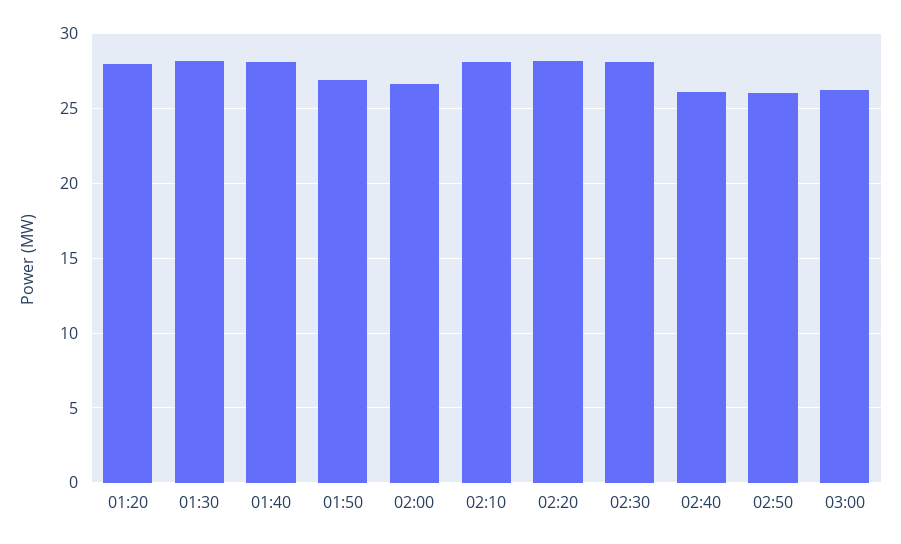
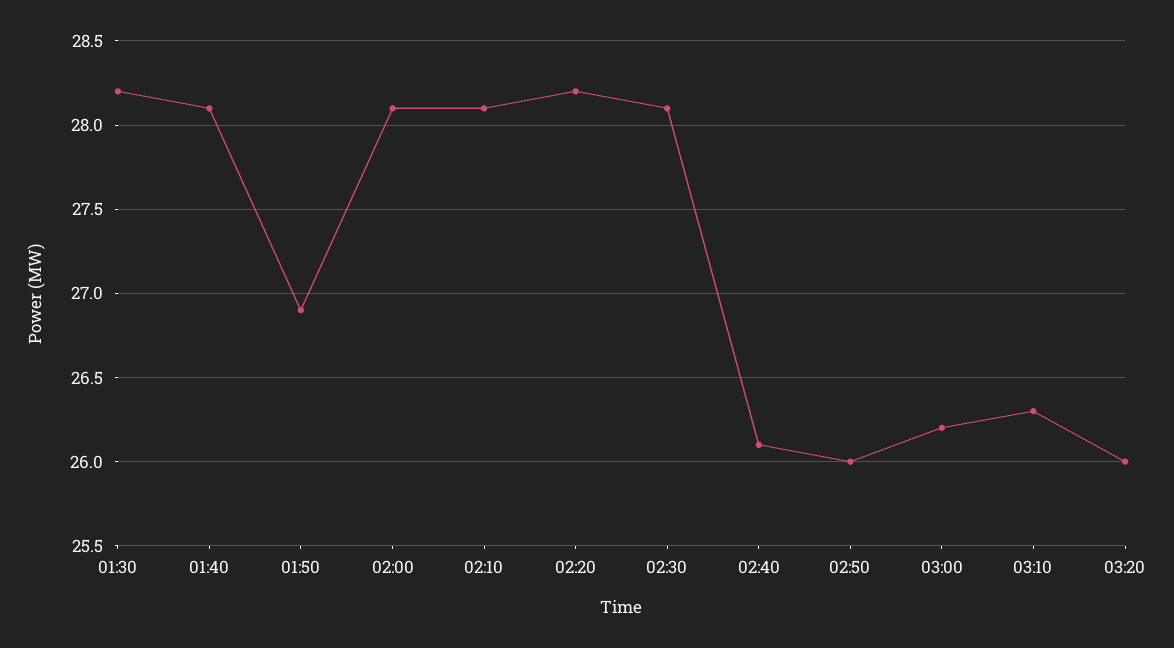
01:20: 28 -> none
02:00: 26.5 -> 28.1
03:10: none -> 26.3
03:20: none -> 26

